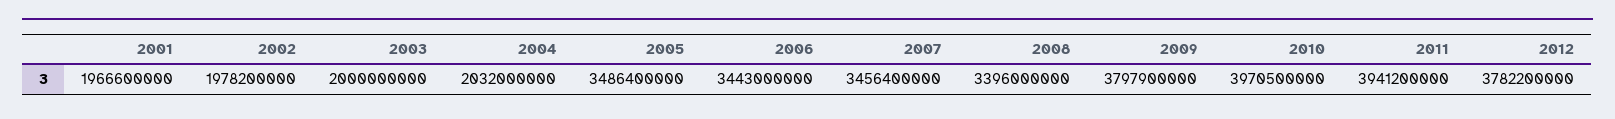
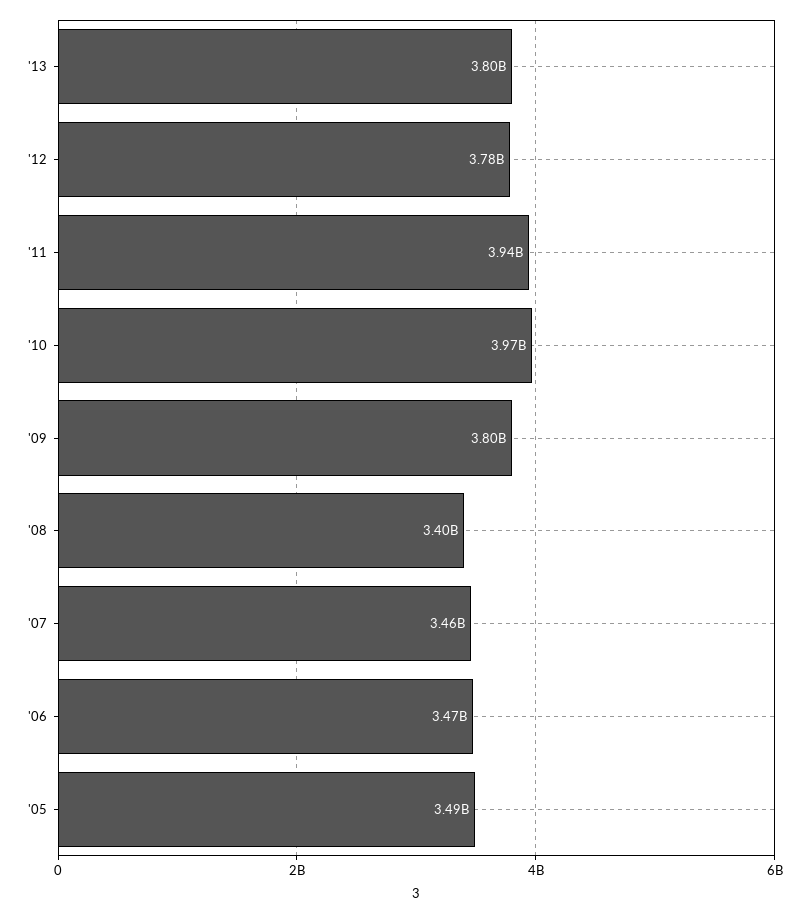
2001: 1966600000 -> none
2002: 1978200000 -> none
2003: 2000000000 -> none
2004: 2032000000 -> none
2006: 3443000000 -> 3470000000
'13: none -> 3800000000

